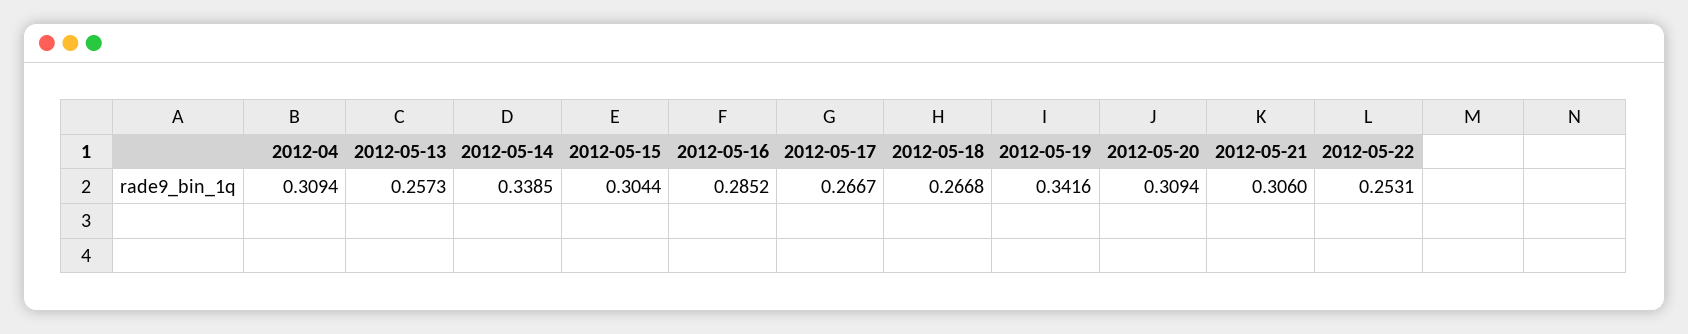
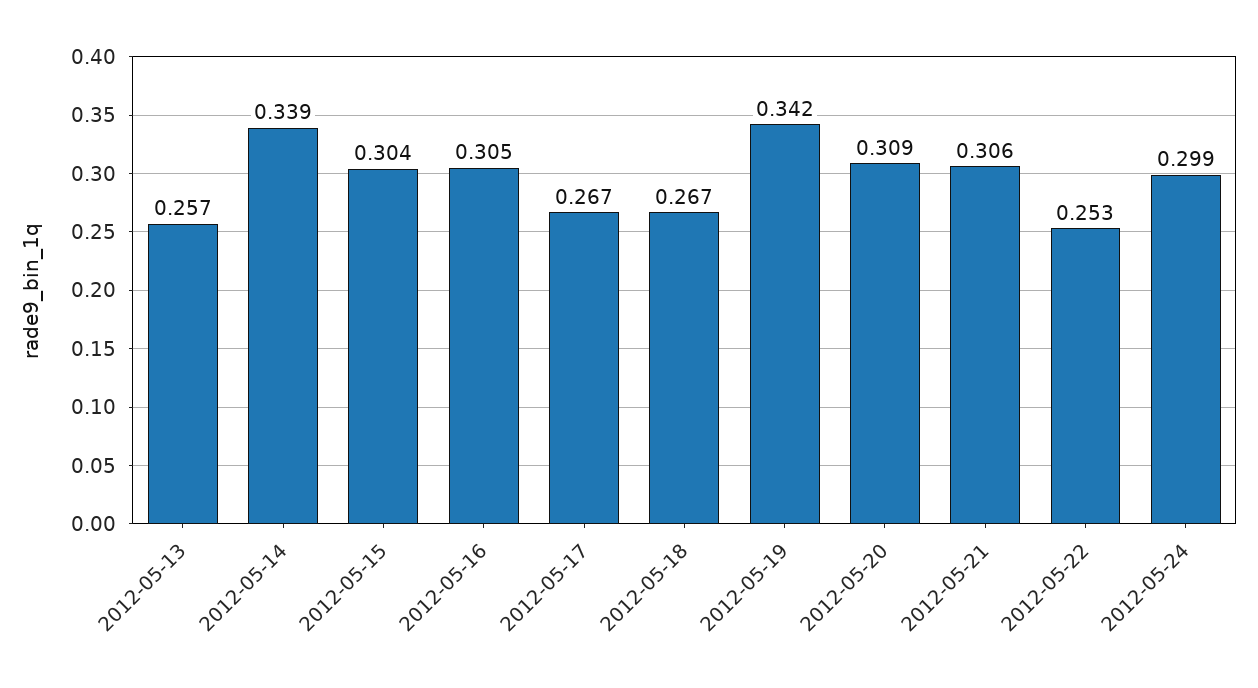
2012-04: 0.3094 -> none
2012-05-16: 0.2852 -> 0.305
2012-05-24: none -> 0.299

